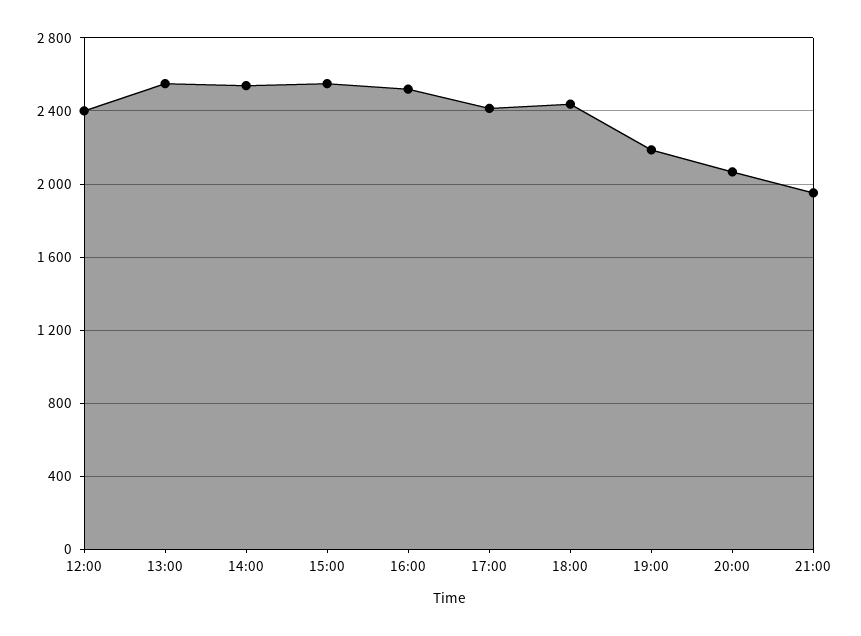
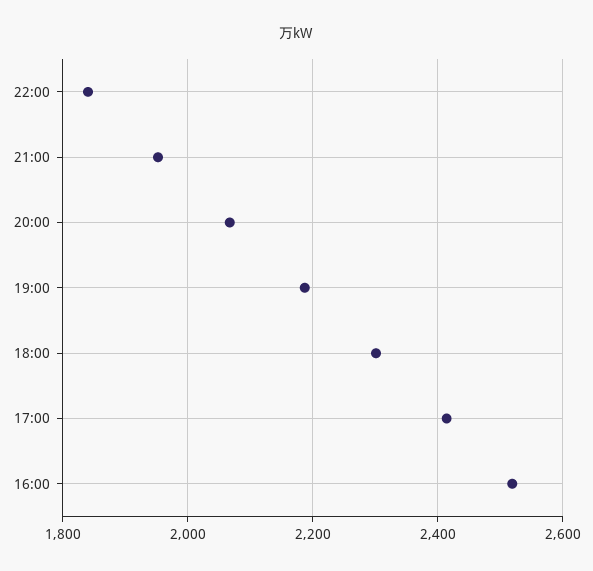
12:00: 2400 -> none
13:00: 2550 -> none
14:00: 2550 -> none
15:00: 2550 -> none
18:00: 2450 -> 2300
22:00: none -> 1840

